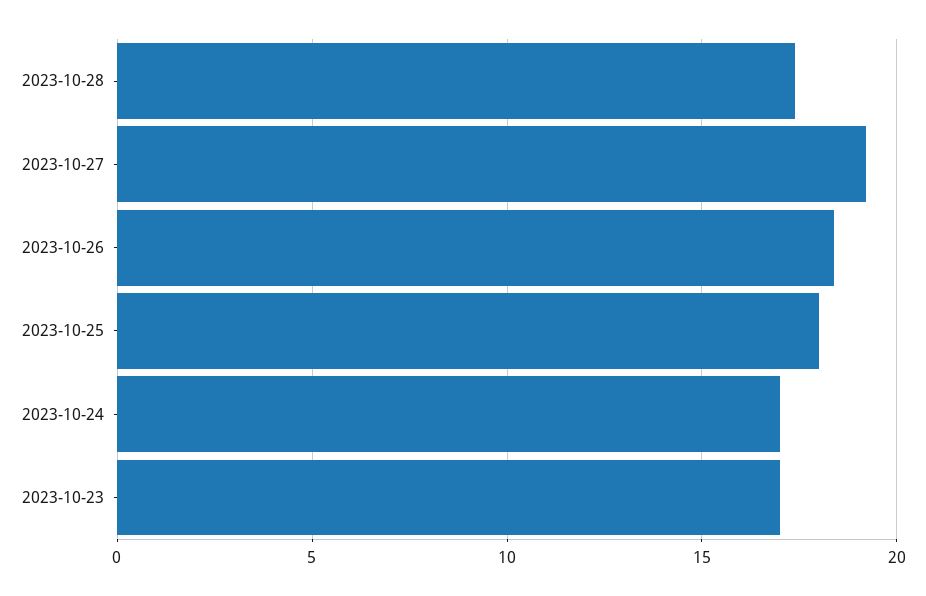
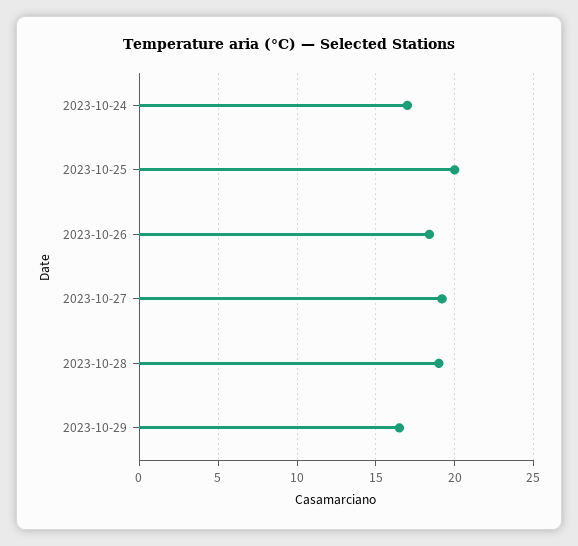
2023-10-28: 17.5 -> 19
2023-10-25: 18 -> 20
2023-10-23: 17 -> none
2023-10-29: none -> 16.5

